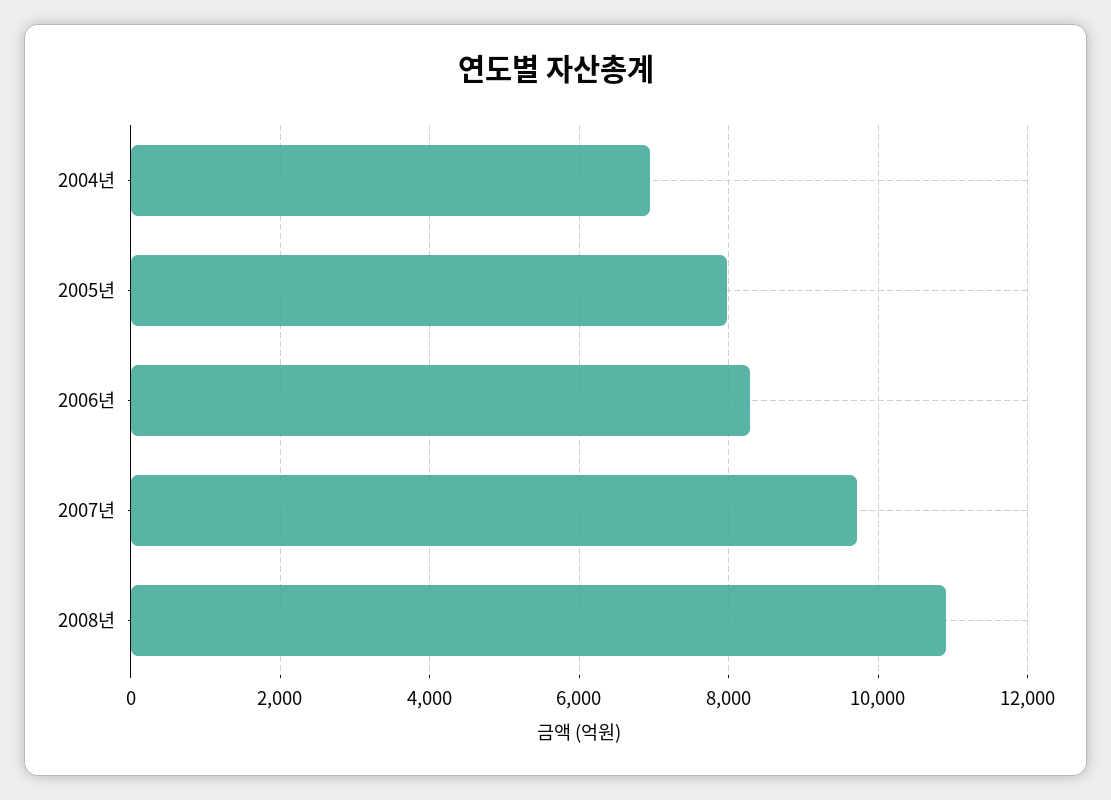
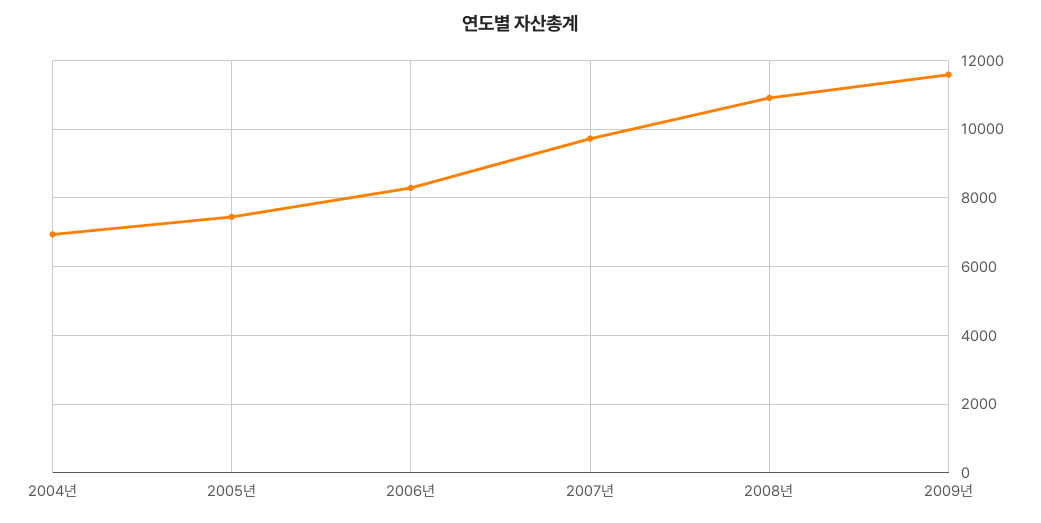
2005년: 8000 -> 7400
2009년: none -> 11600

